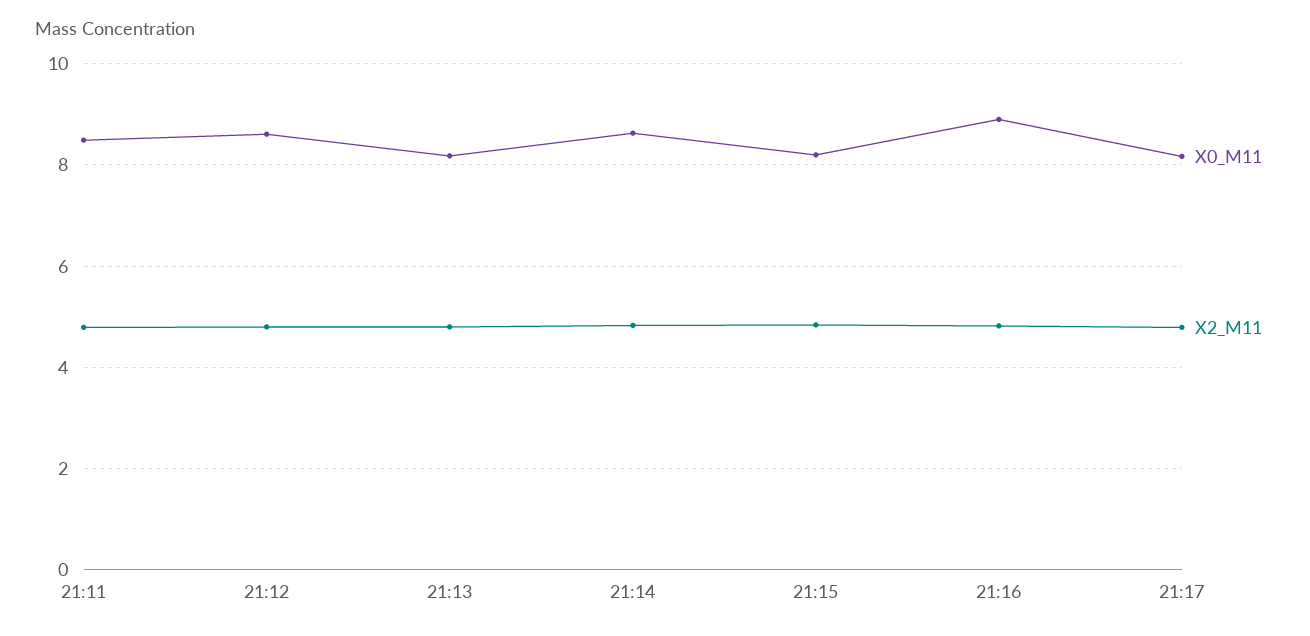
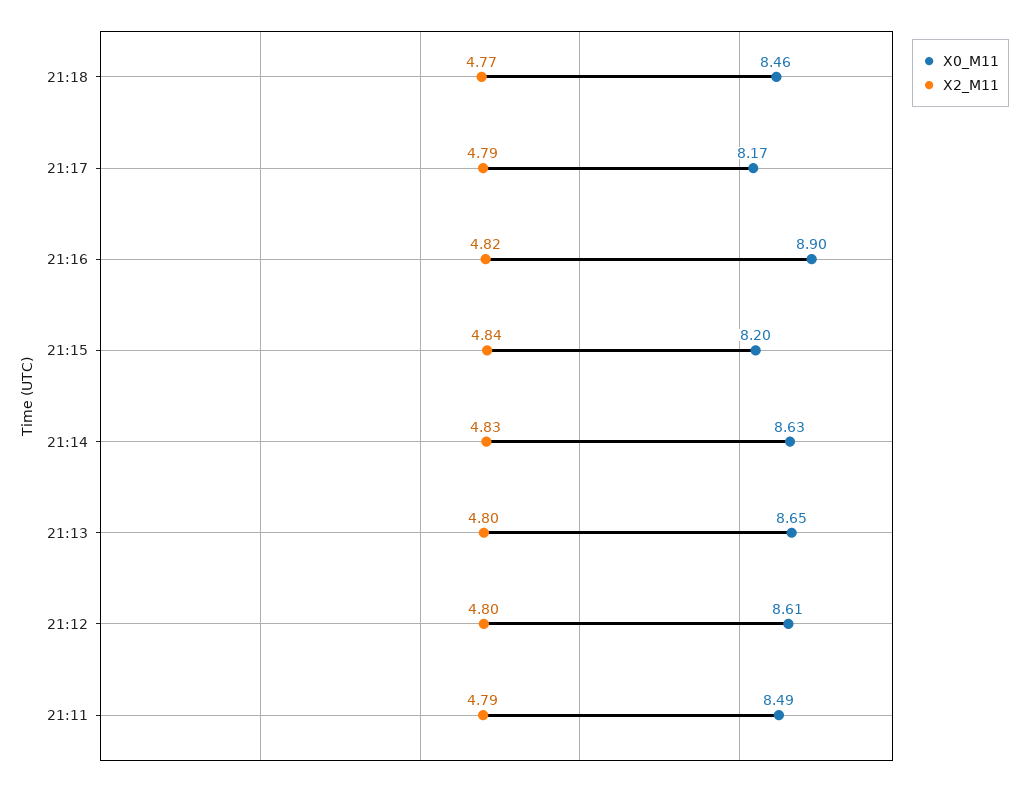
X0_M11, 21:13: 8.2 -> 8.65
X0_M11, 21:18: none -> 8.46
X2_M11, 21:18: none -> 4.77

